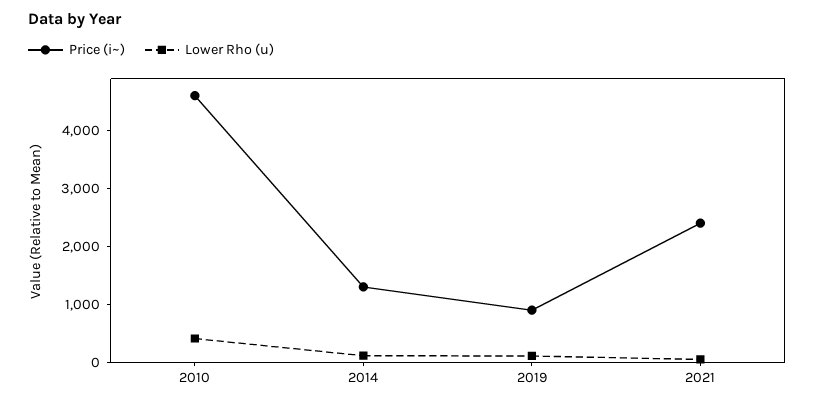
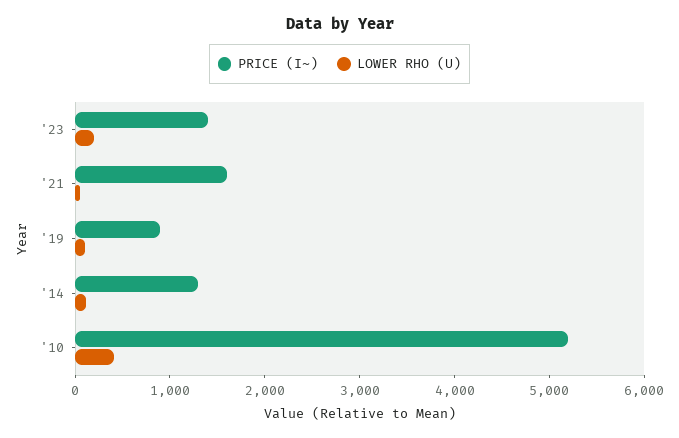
Price (i~), 2010: 4600 -> 5200
Price (i~), 2021: 2400 -> 1600
Price (i~), '23: none -> 1400
Lower Rho (u), '23: none -> 200

